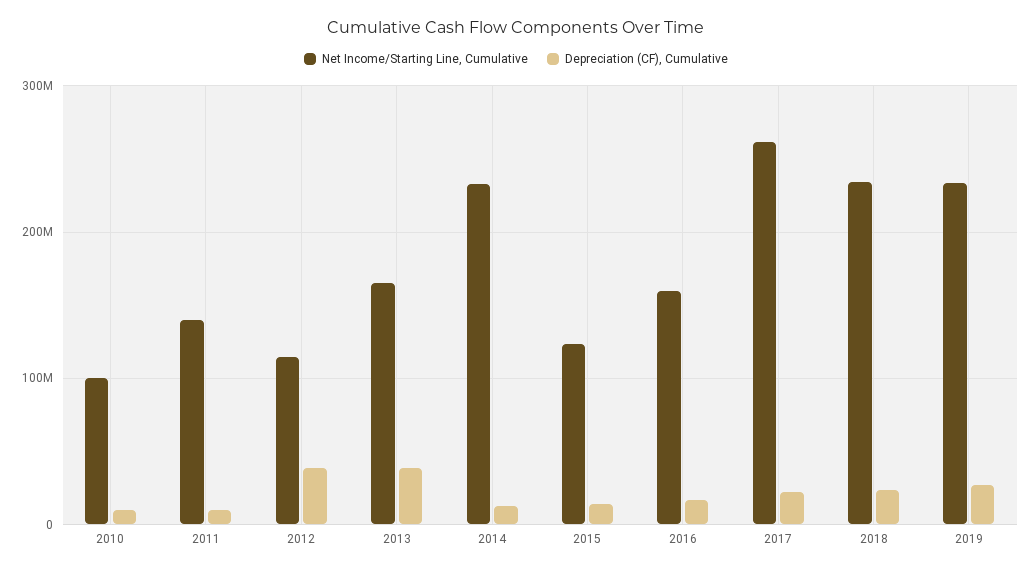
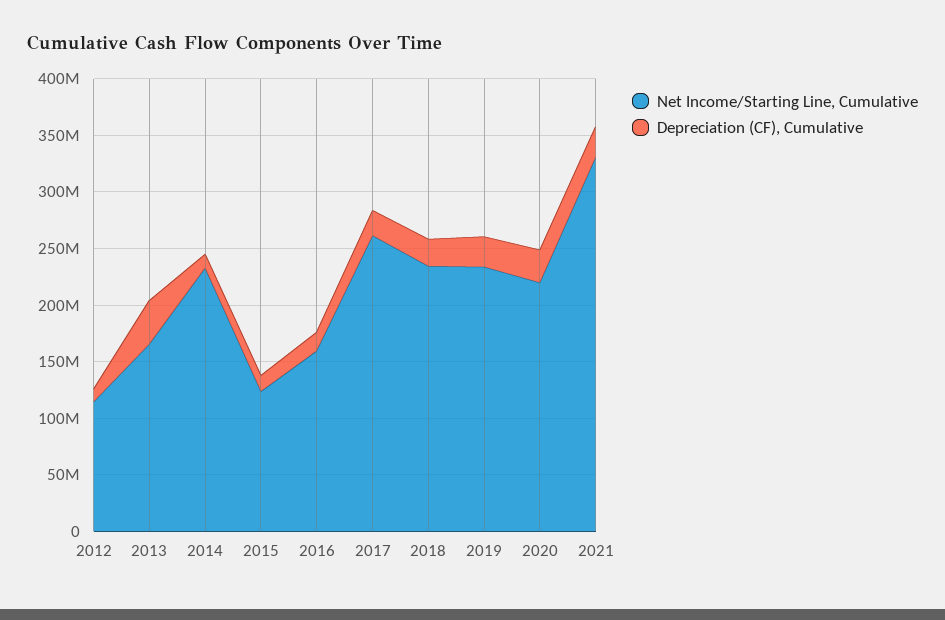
Net Income/Starting Line, Cumulative, 2010: 100000000 -> none
Depreciation (CF), Cumulative, 2010: 10000000 -> none
Net Income/Starting Line, Cumulative, 2011: 140000000 -> none
Depreciation (CF), Cumulative, 2011: 10000000 -> none
Depreciation (CF), Cumulative, 2012: 40000000 -> 10000000
Net Income/Starting Line, Cumulative, 2020: none -> 220000000
Depreciation (CF), Cumulative, 2020: none -> 30000000
Net Income/Starting Line, Cumulative, 2021: none -> 330000000
Depreciation (CF), Cumulative, 2021: none -> 30000000

